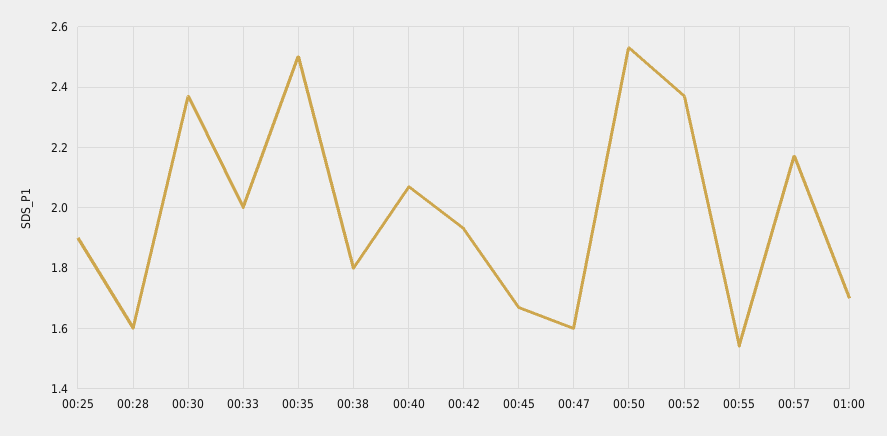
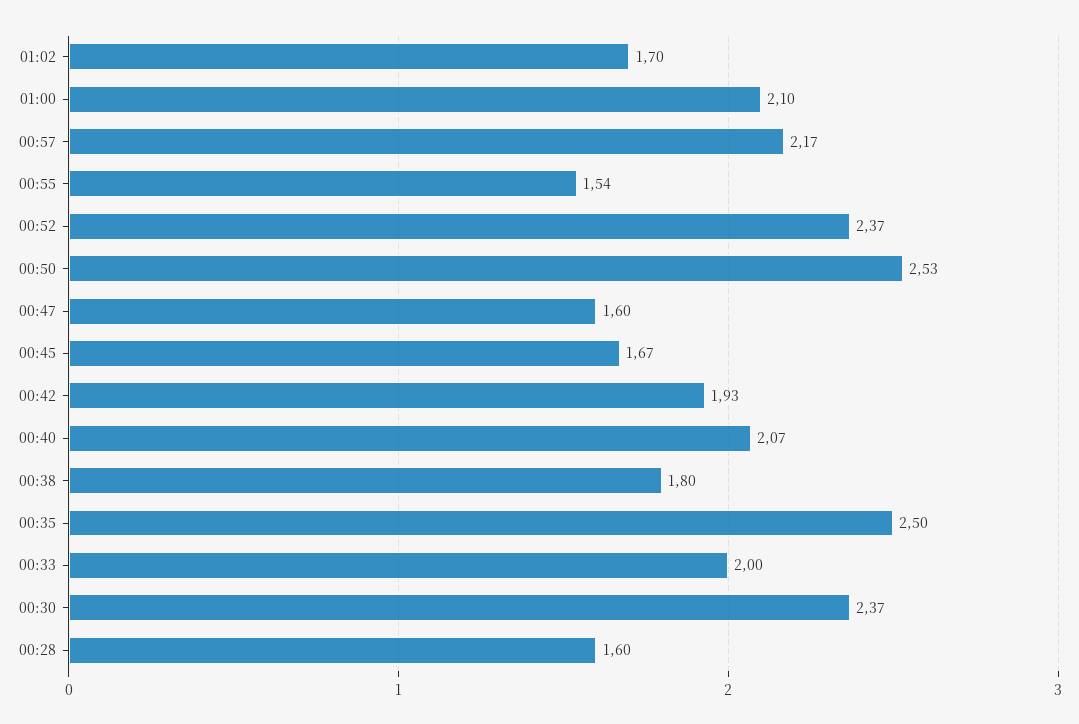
00:25: 1.9 -> none
01:00: 1.7 -> 2.1
01:02: none -> 1.7

